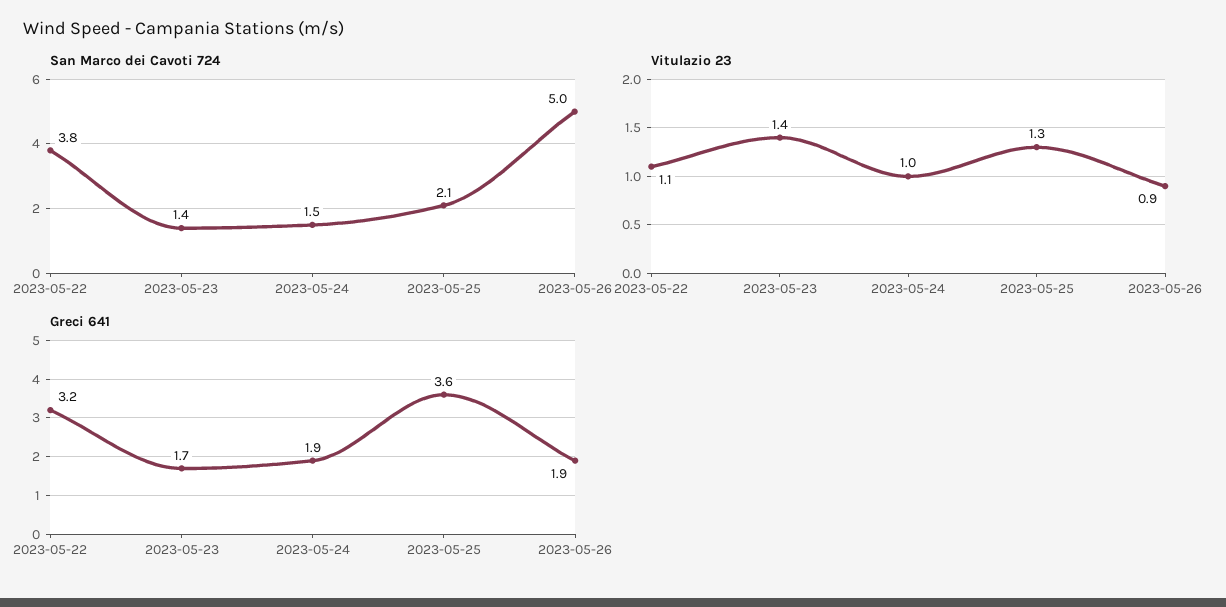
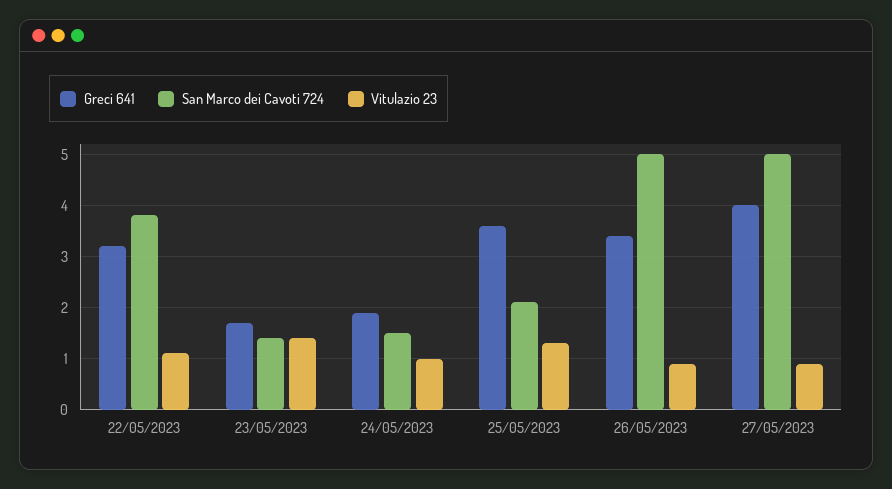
Greci 641, 2023-05-26: 1.9 -> 3.5
Greci 641, 27/05/2023: none -> 4
San Marco dei Cavoti 724, 27/05/2023: none -> 5
Vitulazio 23, 27/05/2023: none -> 1

